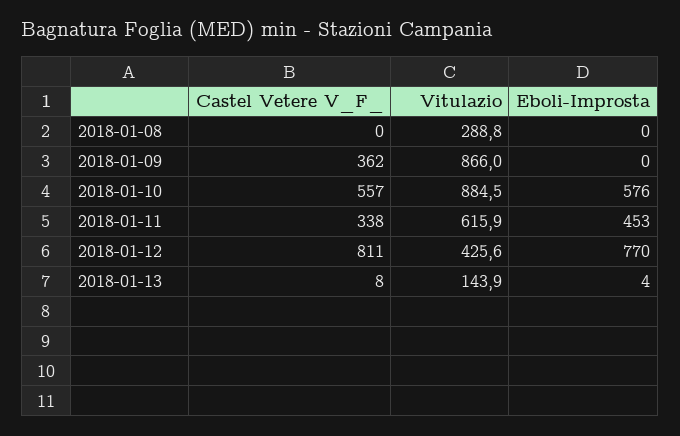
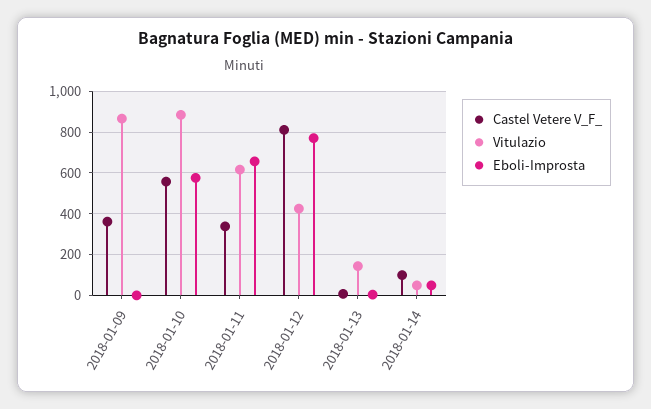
Castel Vetere V_F_, 2018-01-08: 0 -> none
Vitulazio, 2018-01-08: 288.8 -> none
Eboli-Improsta, 2018-01-08: 0 -> none
Eboli-Improsta, 2018-01-11: 453 -> 650
Castel Vetere V_F_, 2018-01-14: none -> 100
Vitulazio, 2018-01-14: none -> 50
Eboli-Improsta, 2018-01-14: none -> 50

